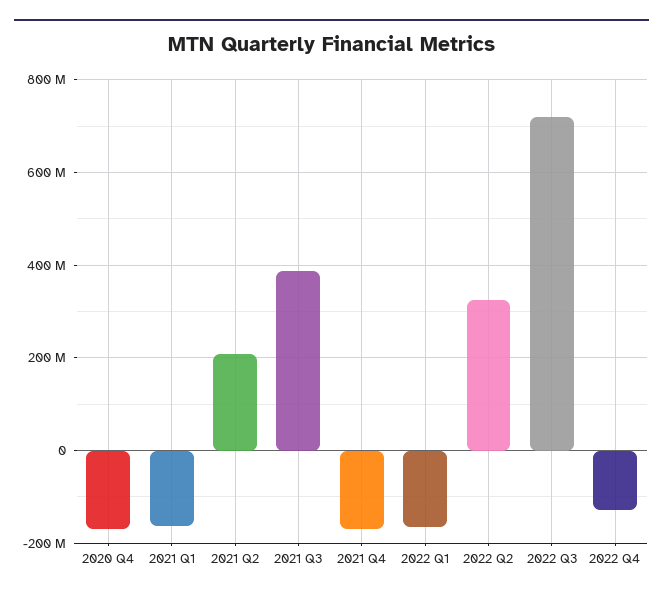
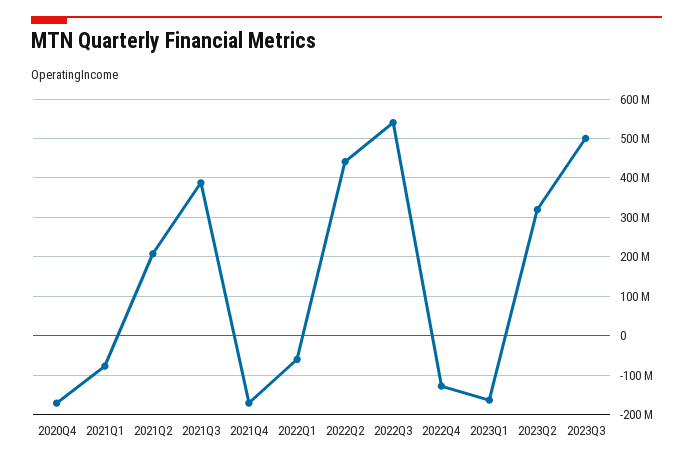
2021 Q1: -160000000 -> -80000000
2022 Q1: -160000000 -> -60000000
2022 Q2: 320000000 -> 440000000
2022 Q3: 720000000 -> 540000000
2023Q1: none -> -160000000
2023Q2: none -> 320000000
2023Q3: none -> 500000000

